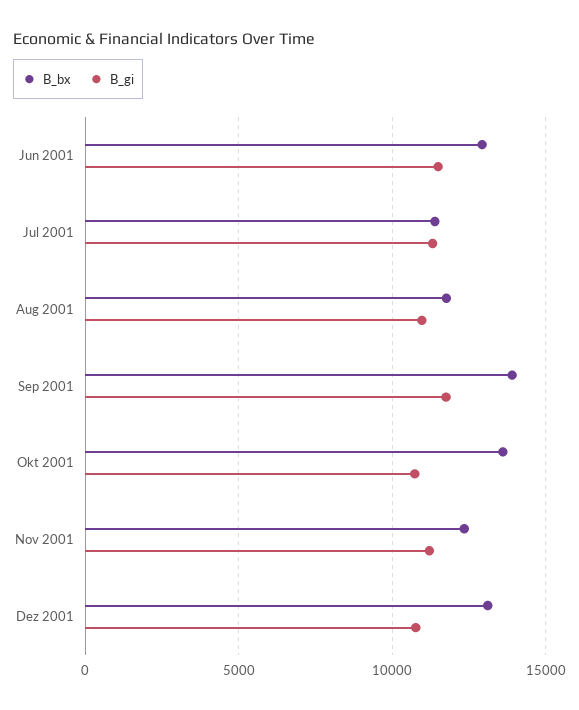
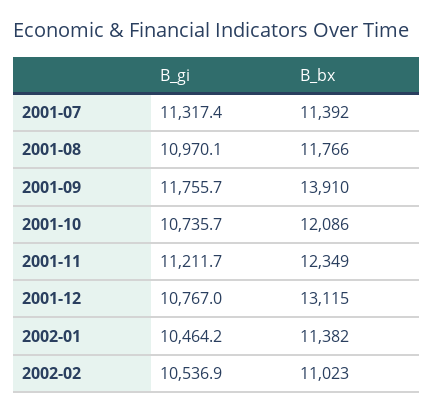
B_bx, Jun 2001: 13000 -> none
B_gi, Jun 2001: 11500 -> none
B_bx, Okt 2001: 13500 -> 12086
B_gi, 2002-01: none -> 10464.2
B_bx, 2002-01: none -> 11382
B_gi, 2002-02: none -> 10536.9
B_bx, 2002-02: none -> 11023

